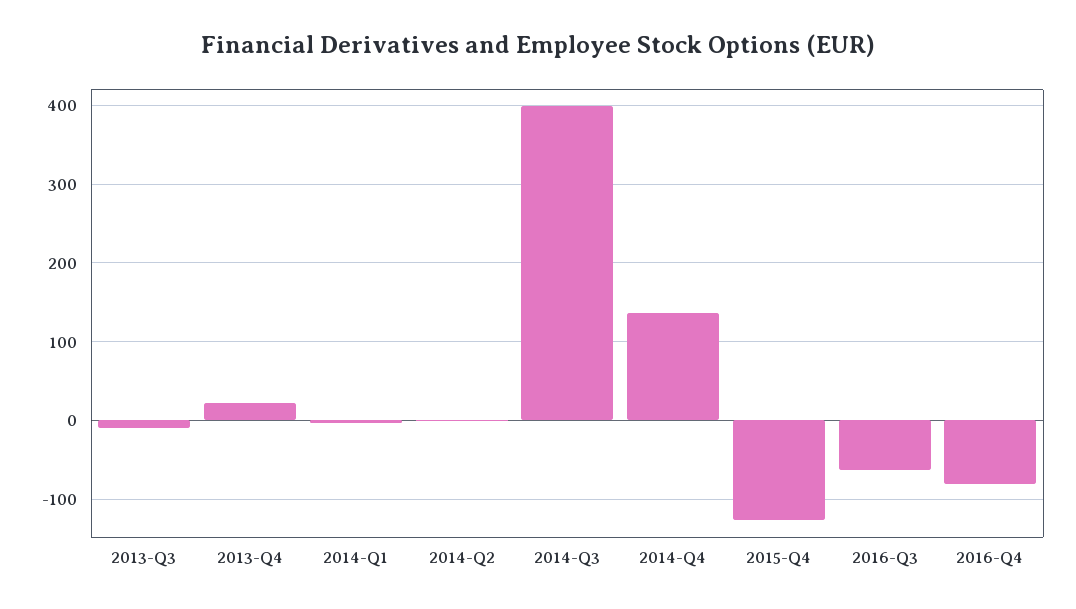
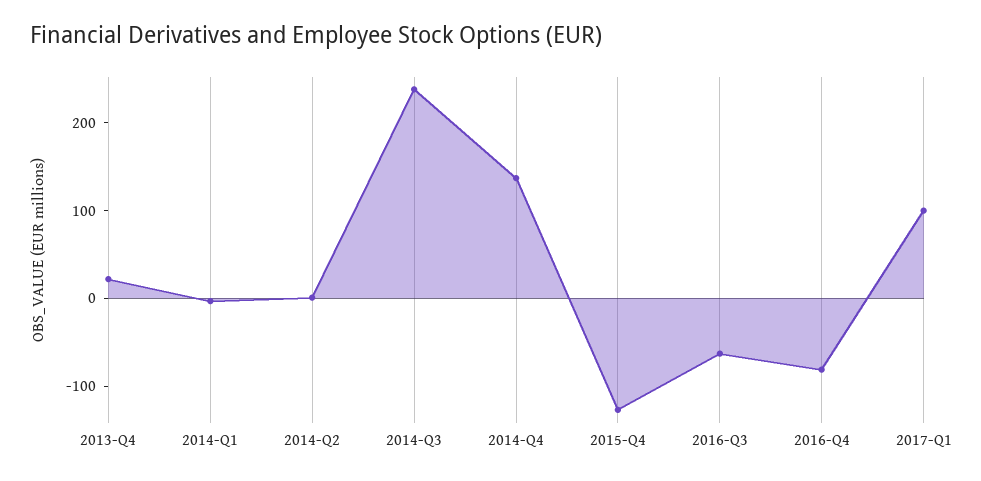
2013-Q3: -10 -> none
2014-Q3: 400 -> 240
2017-Q1: none -> 100

